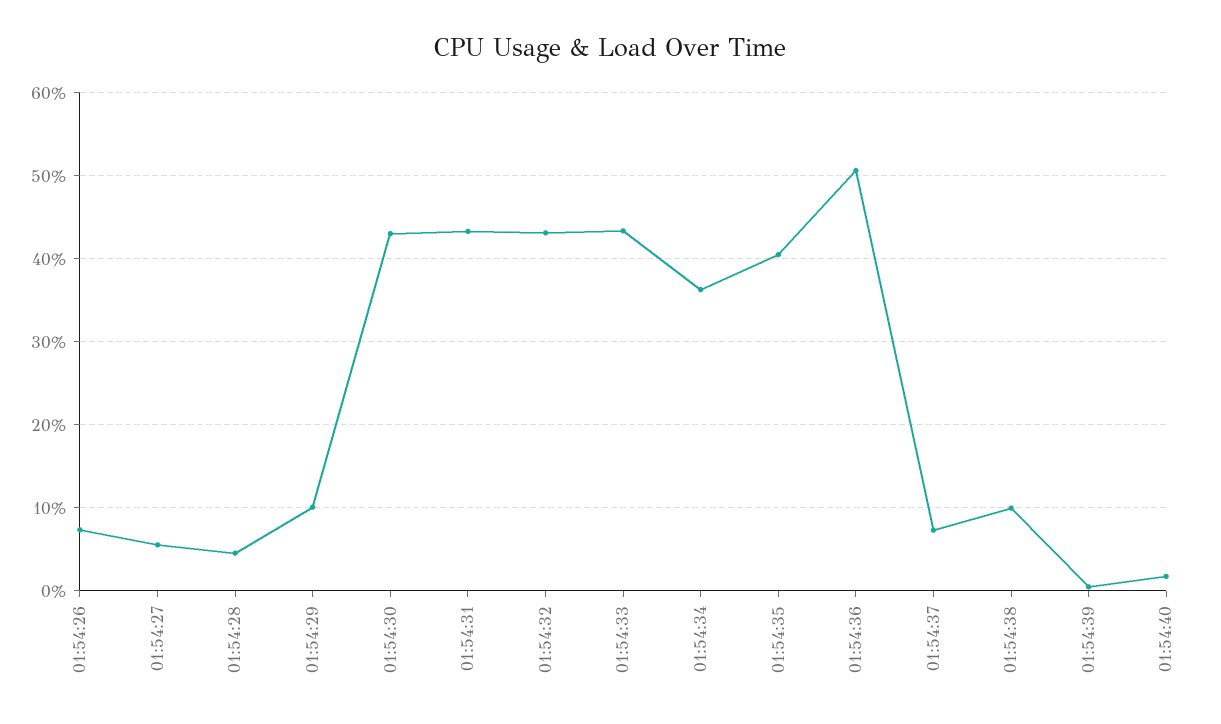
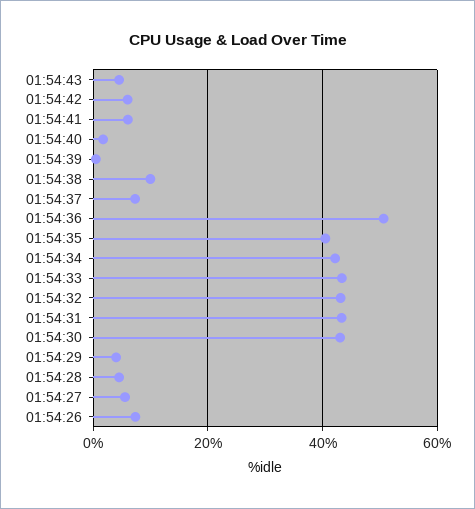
01:54:29: 10 -> 4
01:54:34: 36 -> 42
01:54:43: none -> 4
01:54:42: none -> 6
01:54:41: none -> 6

